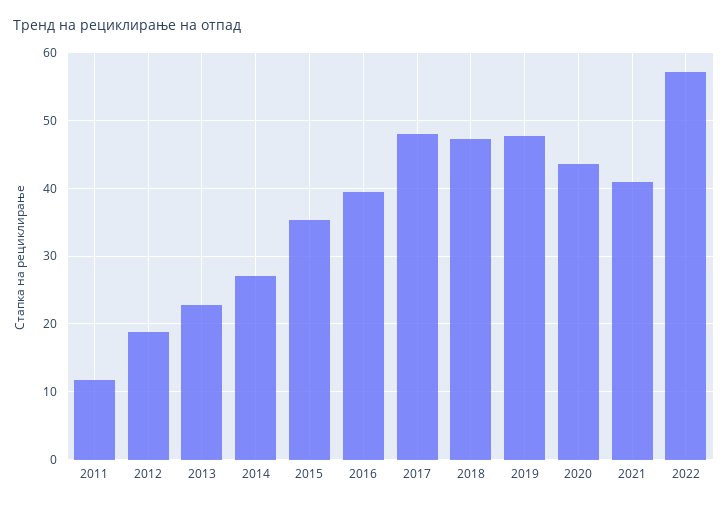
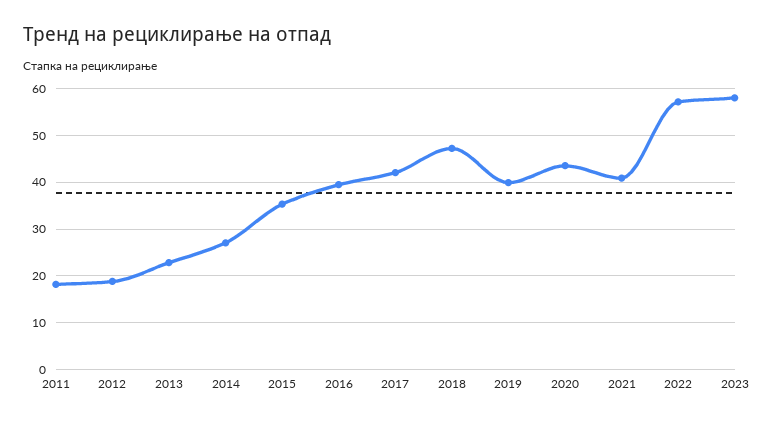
2011: 12 -> 18
2017: 48 -> 42
2019: 48 -> 40
2023: none -> 58

